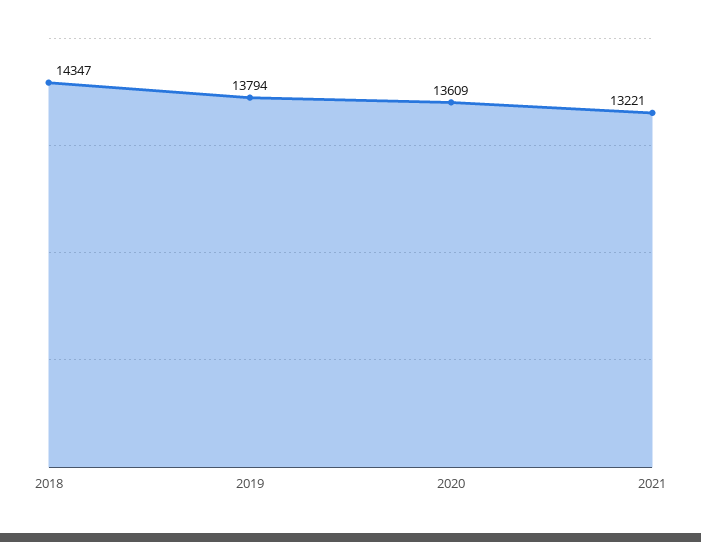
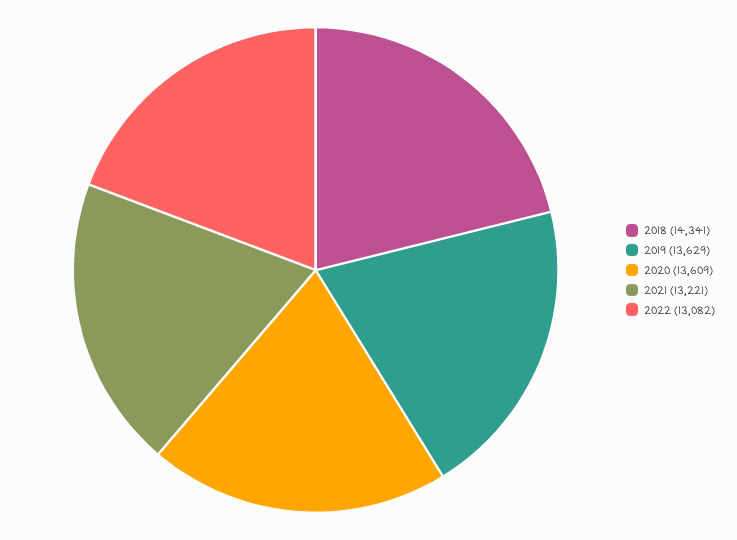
2018: 14347 -> 14341
2019: 13794 -> 13629
2022: none -> 13082

